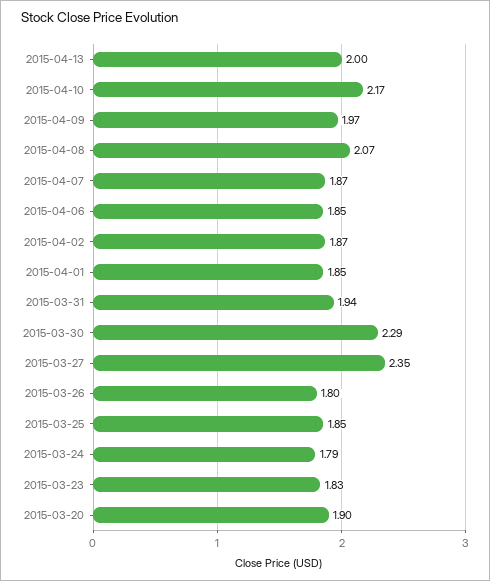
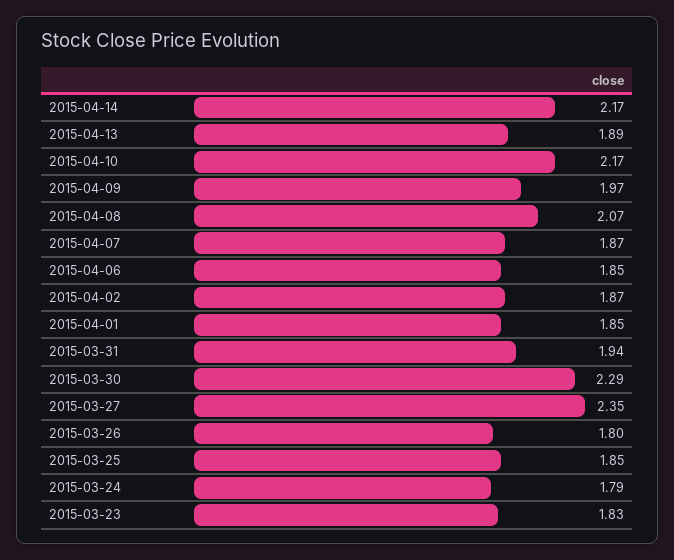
2015-04-13: 2 -> 1.89
2015-03-20: 1.9 -> none
2015-04-14: none -> 2.17

